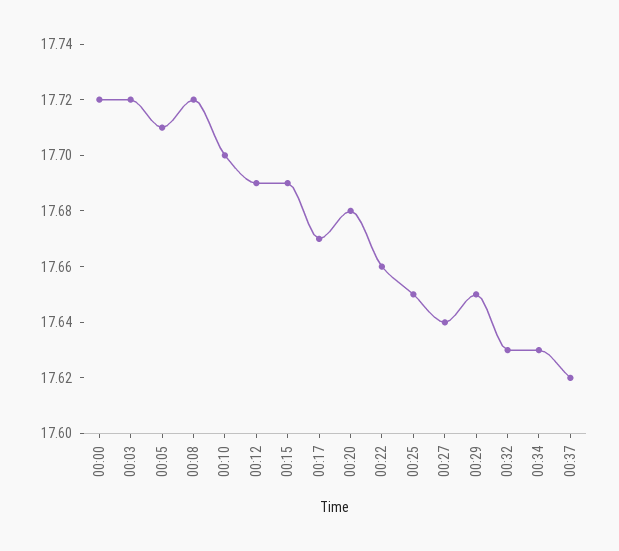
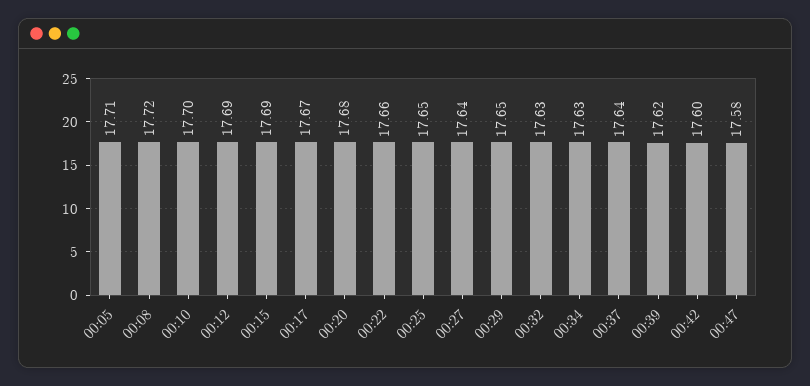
00:00: 17.72 -> none
00:03: 17.72 -> none
00:37: 17.62 -> 17.64
00:39: none -> 17.62
00:42: none -> 17.6
00:47: none -> 17.58

